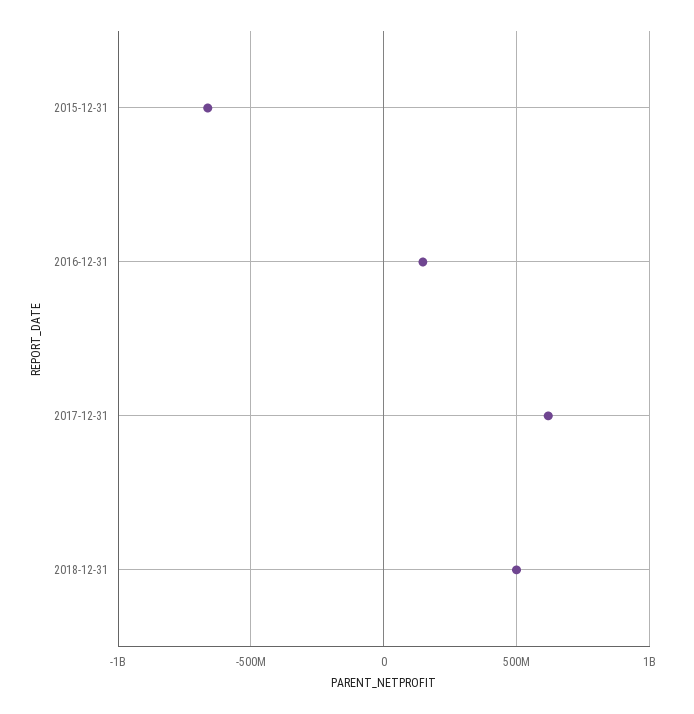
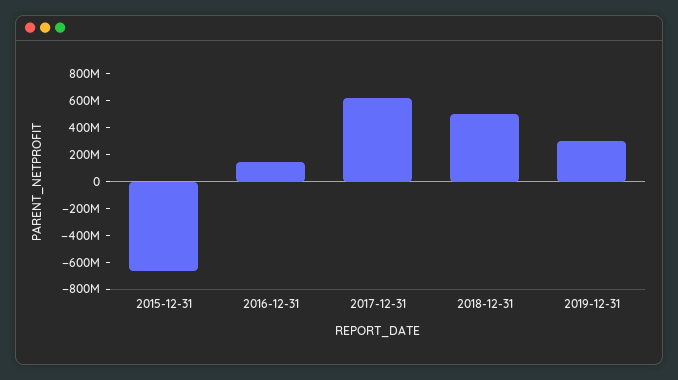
2019-12-31: none -> 300000000

